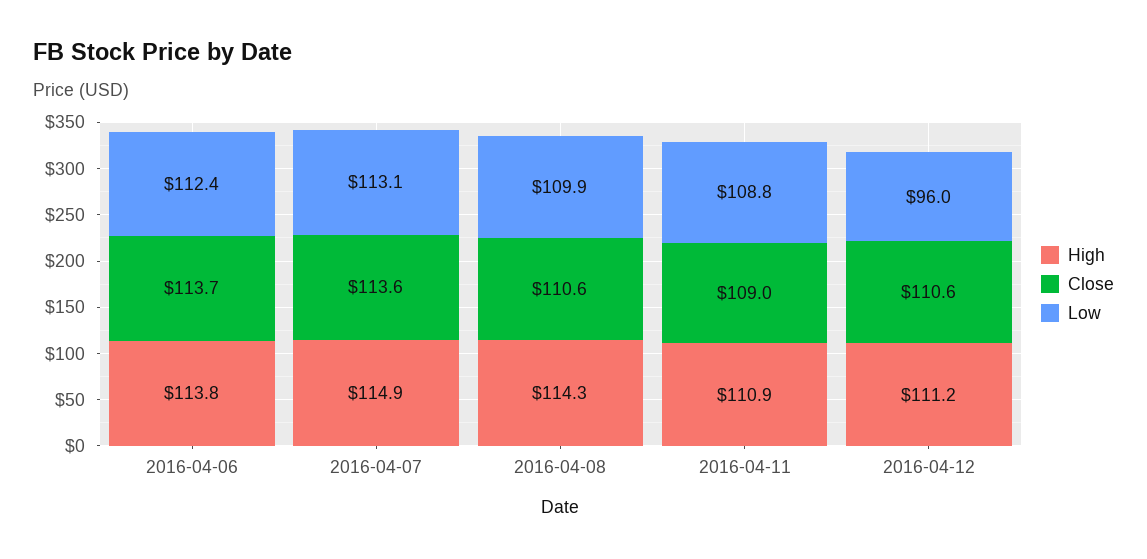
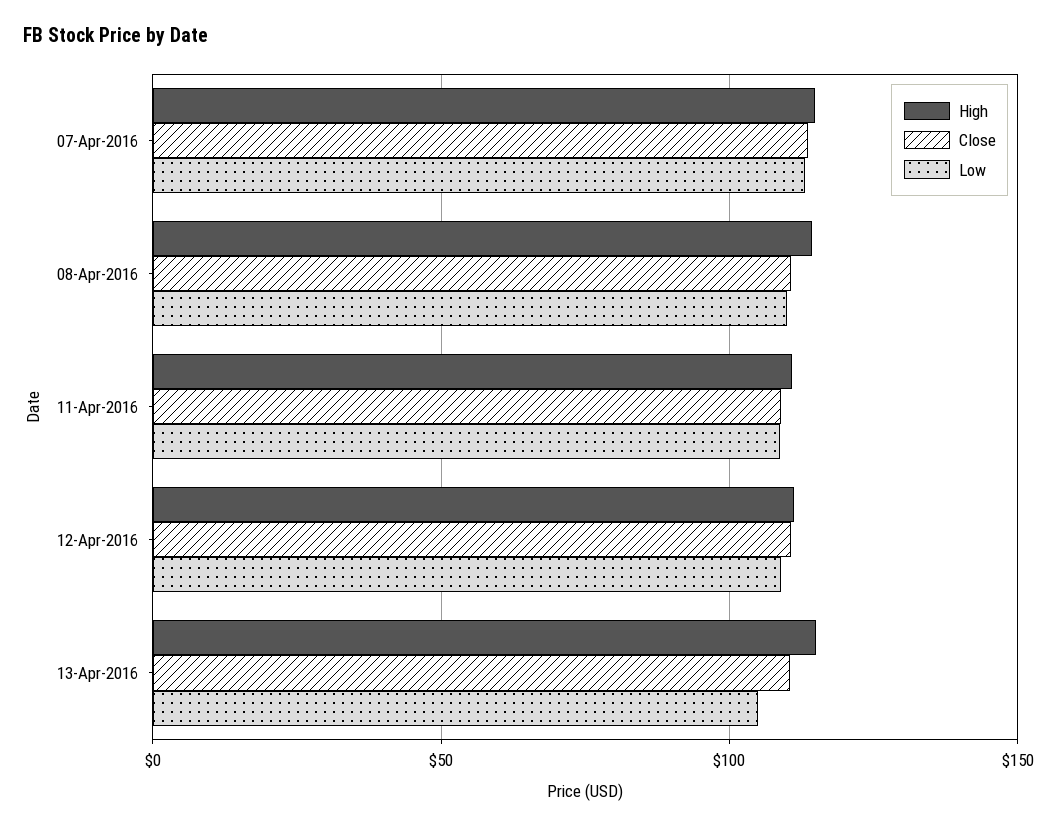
High, 2016-04-06: 113.8 -> none
Close, 2016-04-06: 113.7 -> none
Low, 2016-04-06: 112.4 -> none
Low, 2016-04-12: 96 -> 110
High, 13-Apr-2016: none -> 115
Close, 13-Apr-2016: none -> 110
Low, 13-Apr-2016: none -> 105

